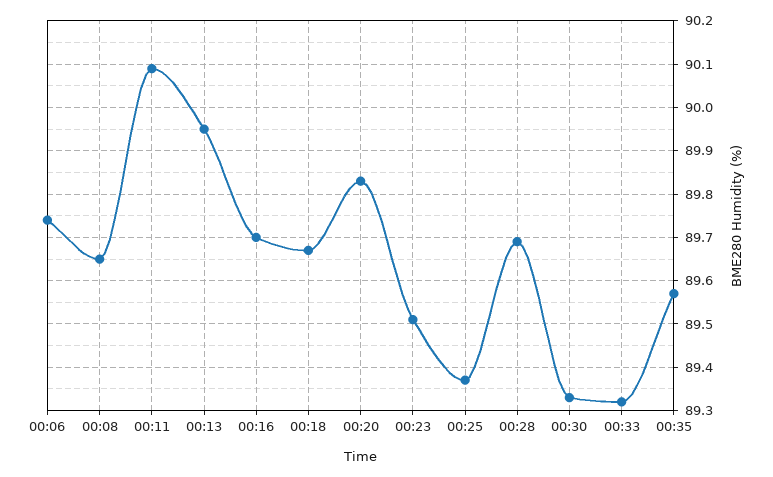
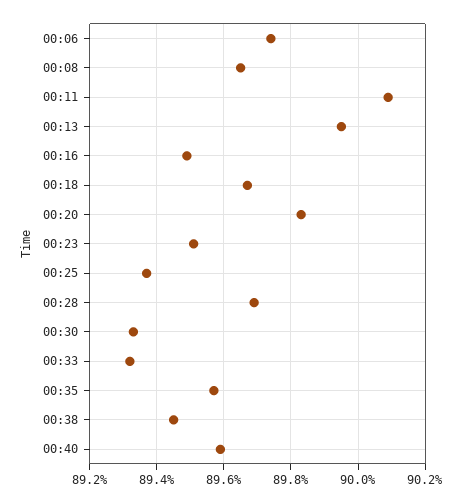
00:16: 89.7 -> 89.5
00:38: none -> 89.45
00:40: none -> 89.6

